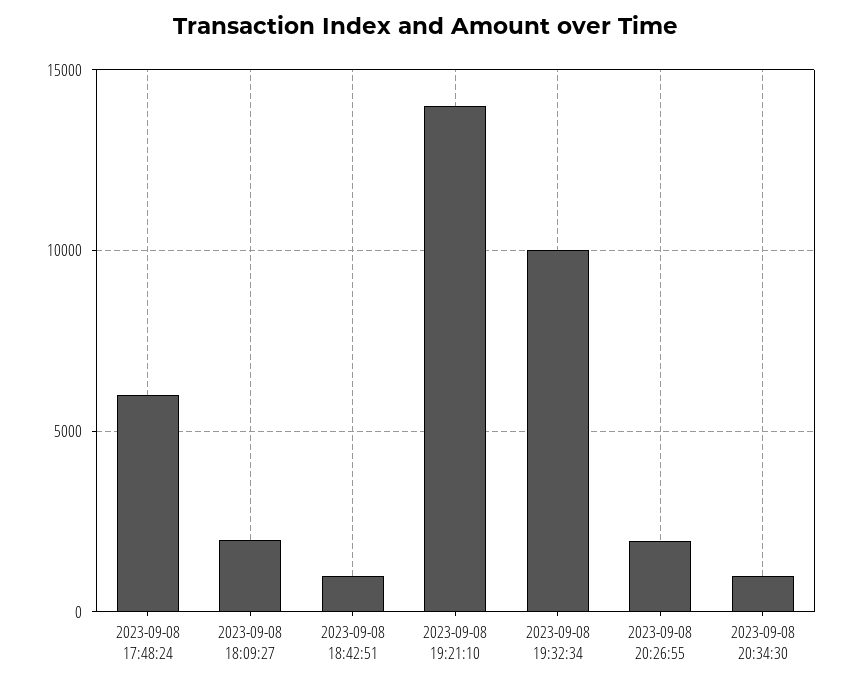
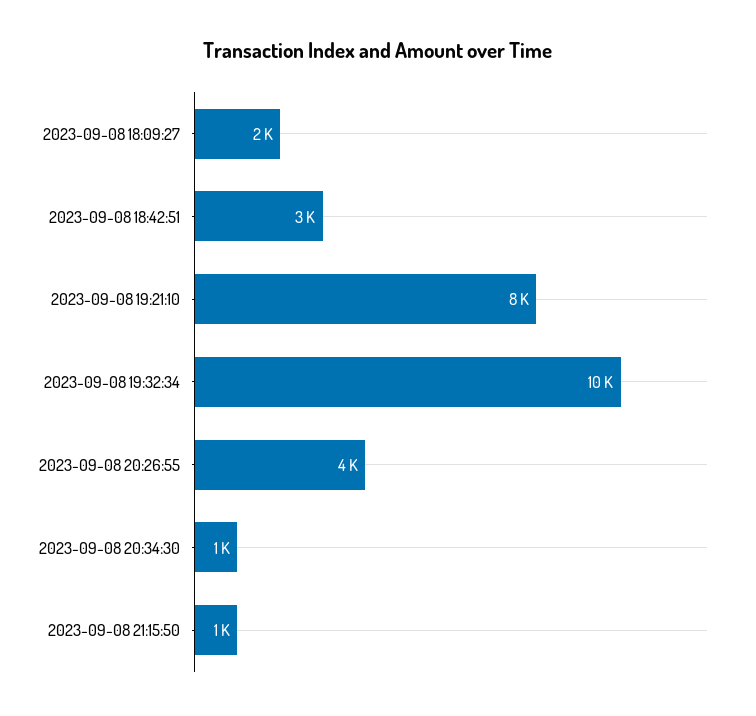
2023-09-08 17:48:24: 6000 -> none
2023-09-08 18:42:51: 1000 -> 3000
2023-09-08 19:21:10: 14000 -> 8000
2023-09-08 20:26:55: 2000 -> 4000
2023-09-08 21:15:50: none -> 1000

